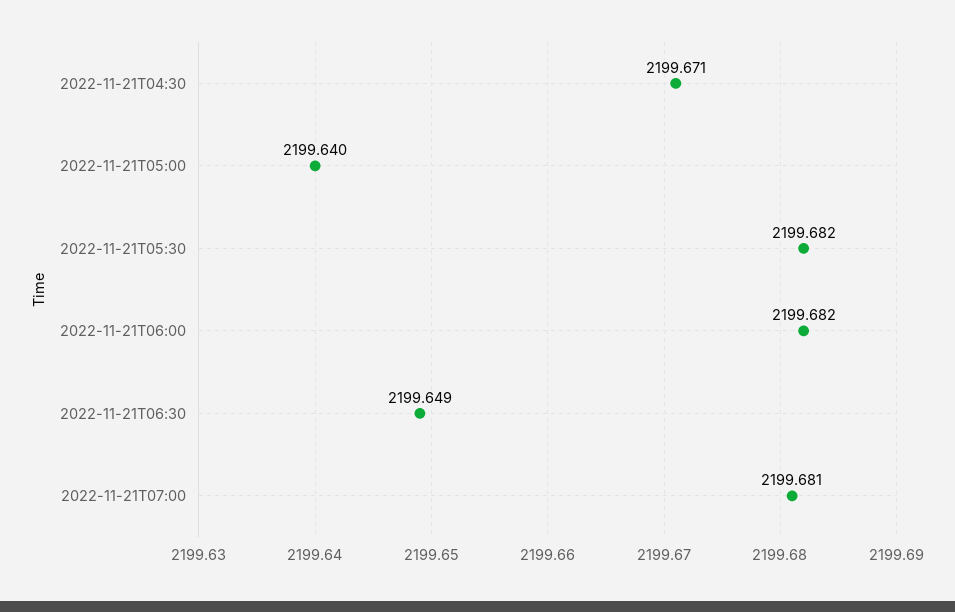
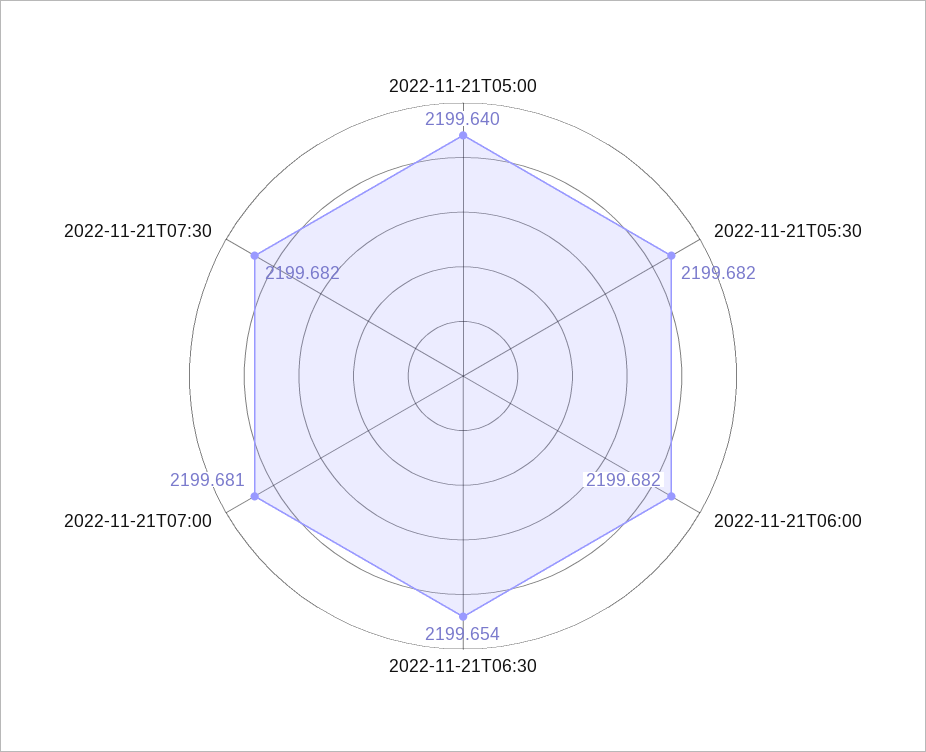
2022-11-21T04:30: 2199.671 -> none
2022-11-21T06:30: 2199.649 -> 2199.654
2022-11-21T07:30: none -> 2199.682

